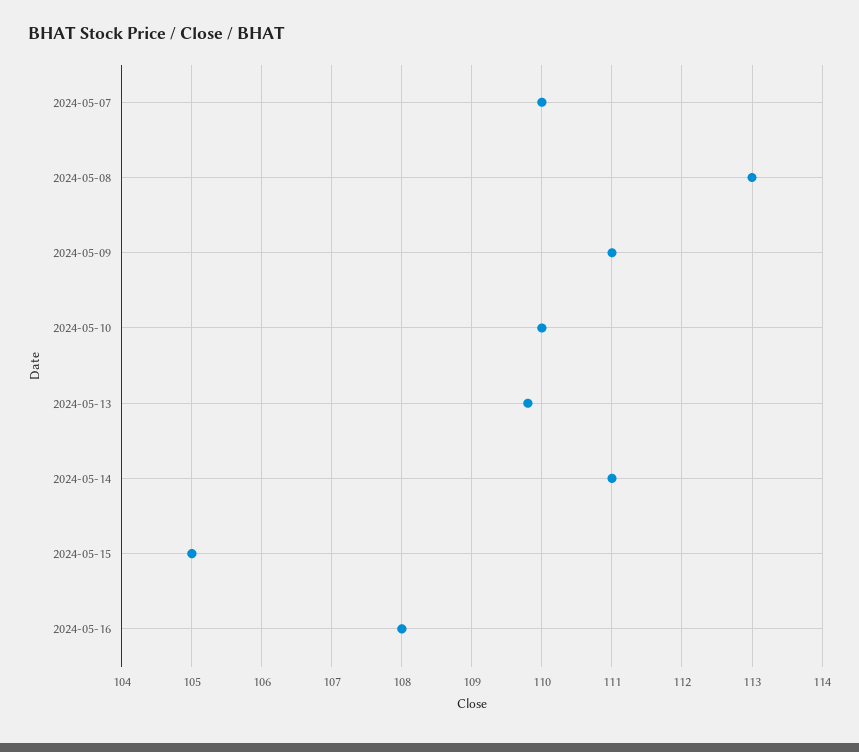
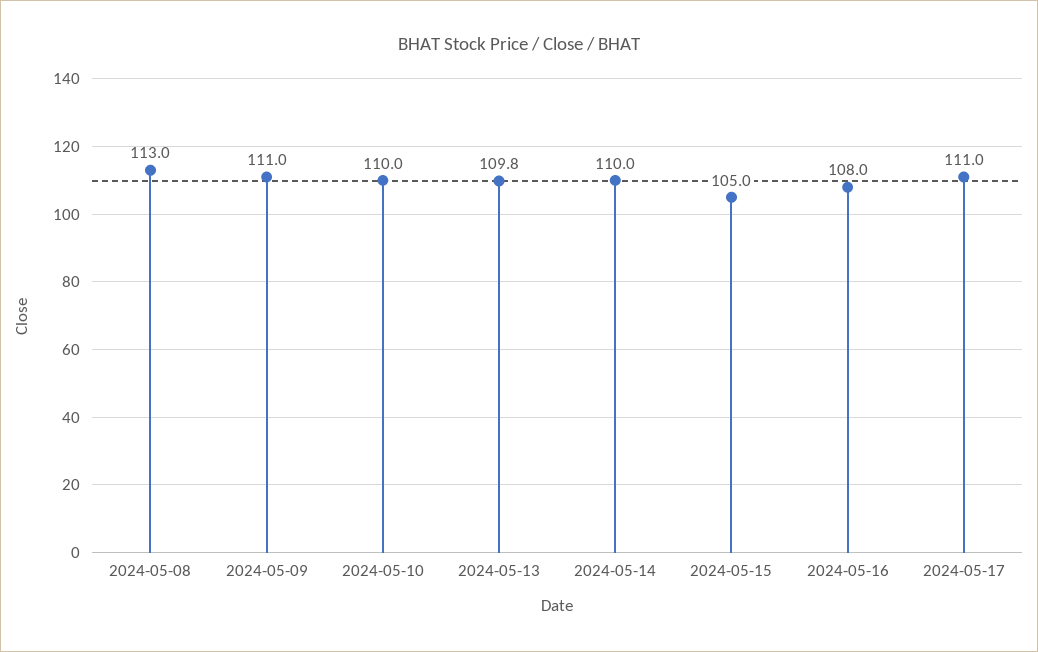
2024-05-07: 110 -> none
2024-05-14: 111 -> 110
2024-05-17: none -> 111

